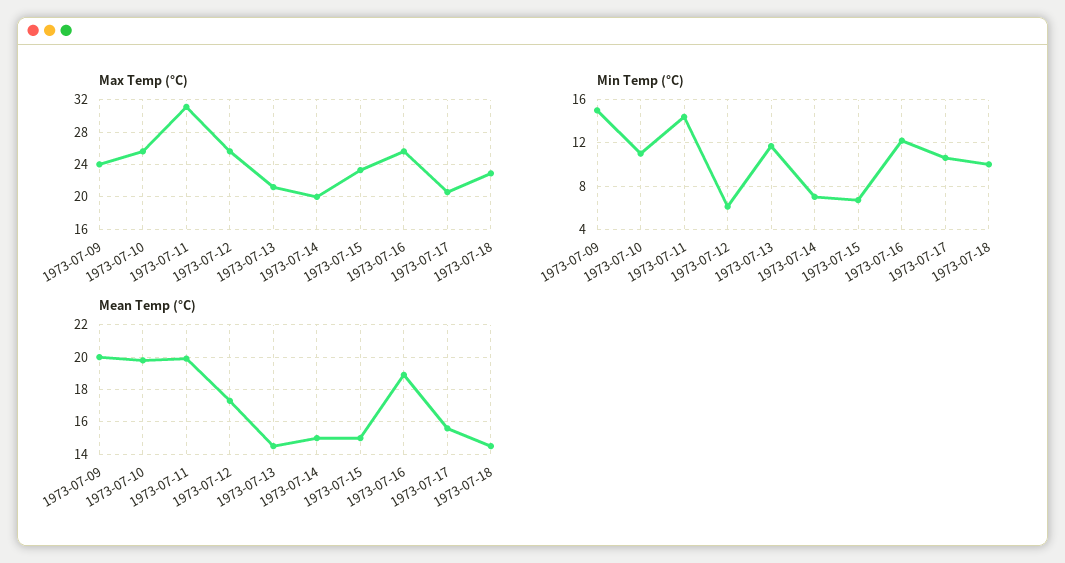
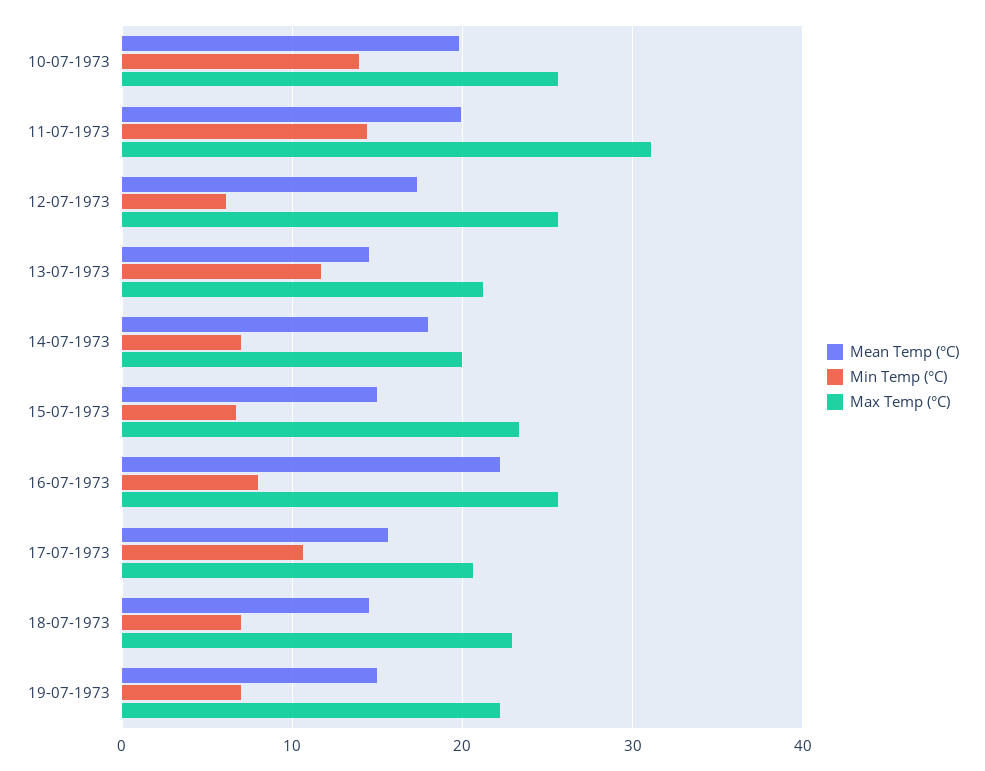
Max Temp (°C), 1973-07-09: 24 -> none
Min Temp (°C), 1973-07-09: 15 -> none
Min Temp (°C), 1973-07-10: 11 -> 14
Min Temp (°C), 1973-07-16: 12 -> 8
Min Temp (°C), 1973-07-18: 10 -> 7
Mean Temp (°C), 1973-07-09: 20 -> none
Mean Temp (°C), 1973-07-14: 15 -> 18
Mean Temp (°C), 1973-07-16: 19 -> 22
Mean Temp (°C), 19-07-1973: none -> 15
Min Temp (°C), 19-07-1973: none -> 7
Max Temp (°C), 19-07-1973: none -> 22

